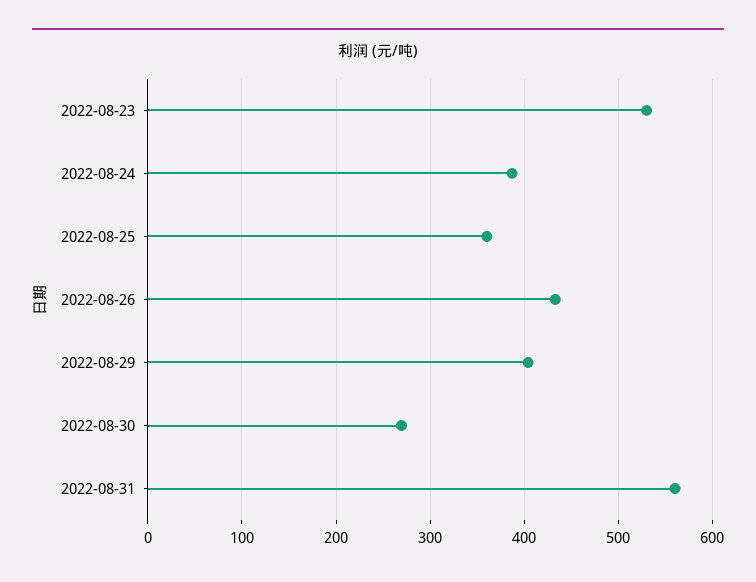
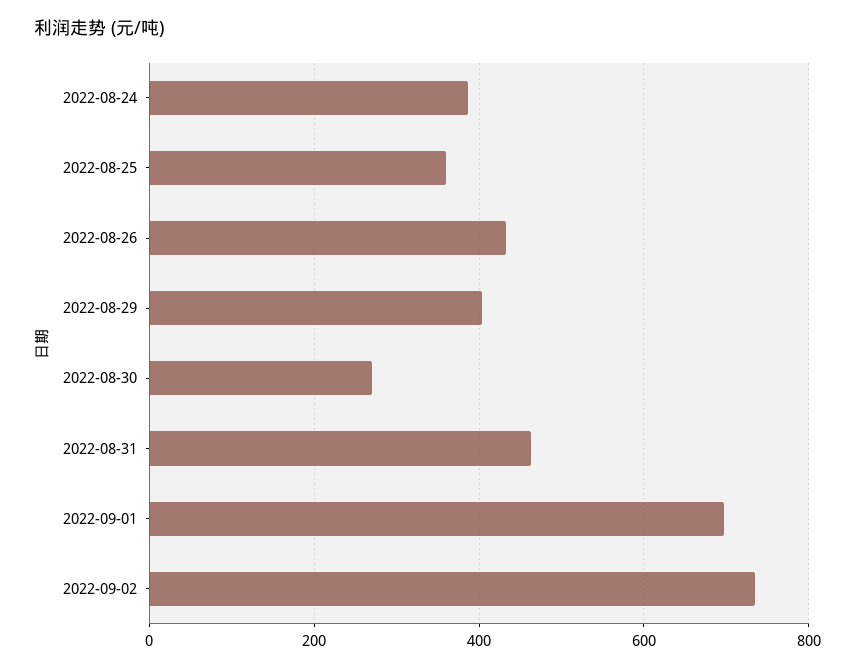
2022-08-23: 530 -> none
2022-08-31: 560 -> 460
2022-09-01: none -> 700
2022-09-02: none -> 740

